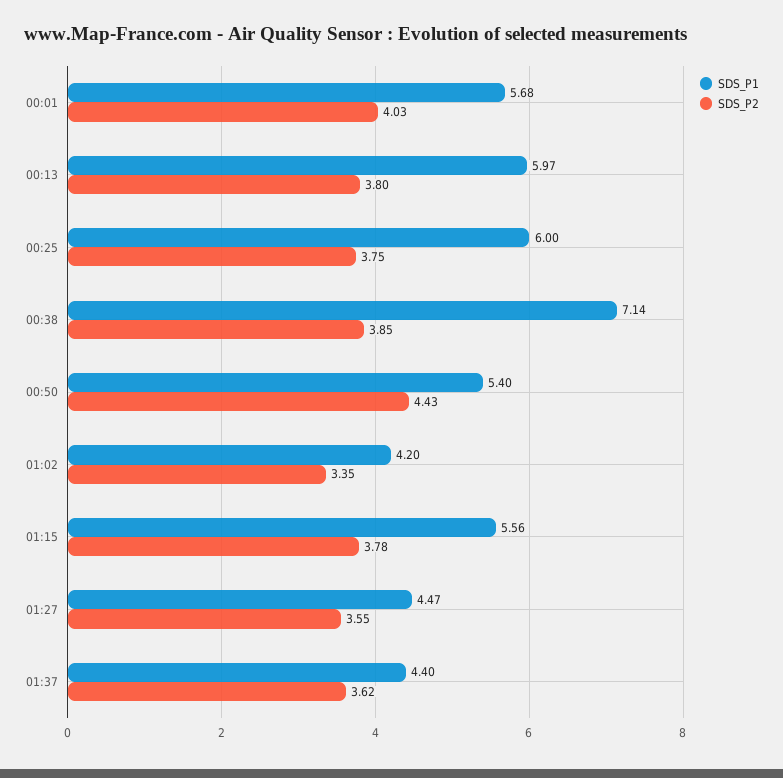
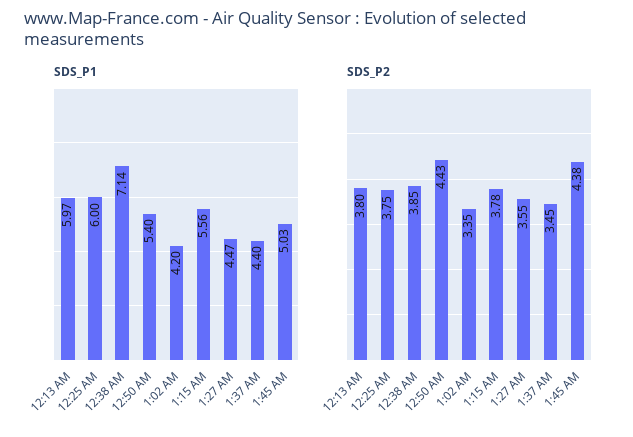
SDS_P1, 00:01: 5.68 -> none
SDS_P2, 00:01: 4.03 -> none
SDS_P2, 01:37: 3.62 -> 3.45
SDS_P1, 1:45 AM: none -> 5.03
SDS_P2, 1:45 AM: none -> 4.38

